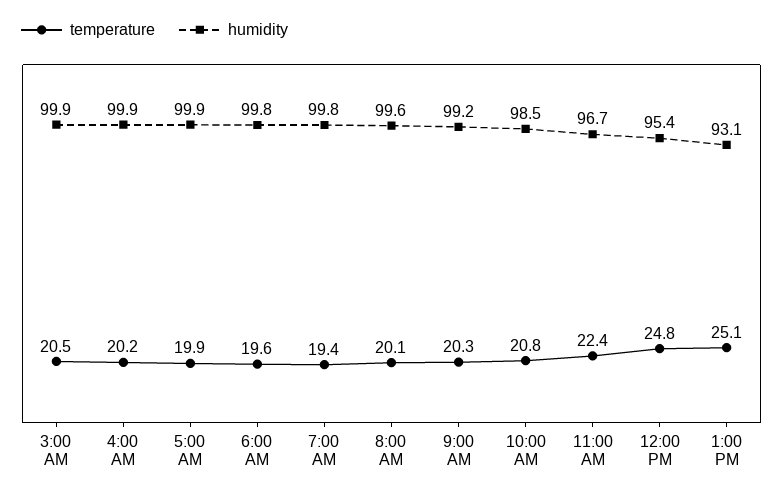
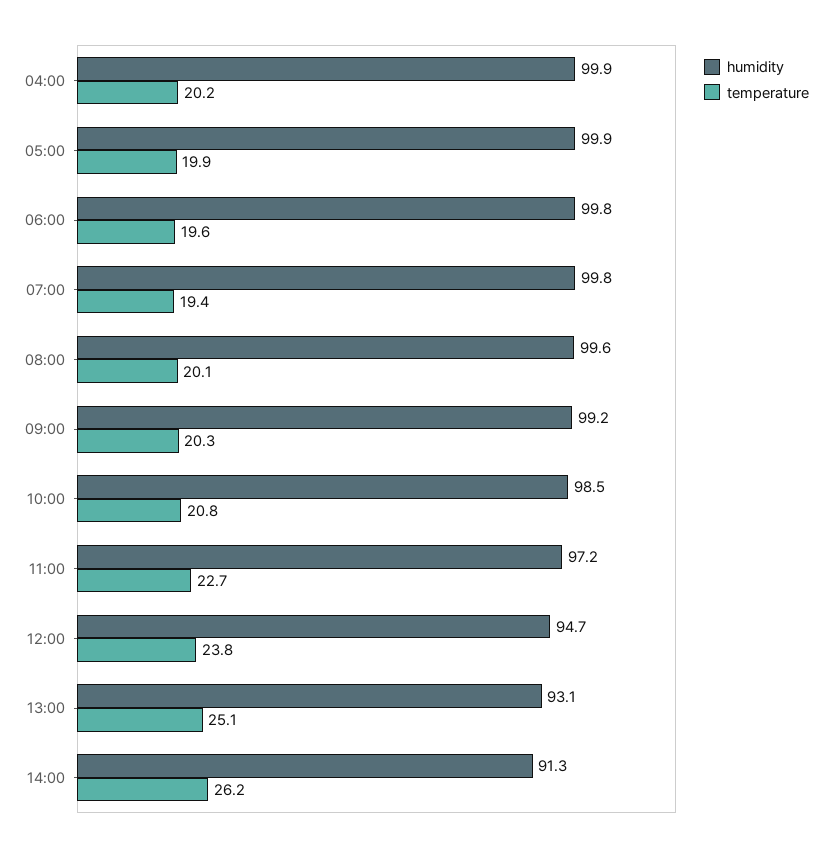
temperature, 3:00 AM: 20.5 -> none
humidity, 3:00 AM: 99.9 -> none
temperature, 11:00 AM: 22.4 -> 22.7
humidity, 11:00 AM: 96.7 -> 97.2
temperature, 12:00 PM: 24.8 -> 23.8
humidity, 12:00 PM: 95.4 -> 94.7
humidity, 14:00: none -> 91.3
temperature, 14:00: none -> 26.2

